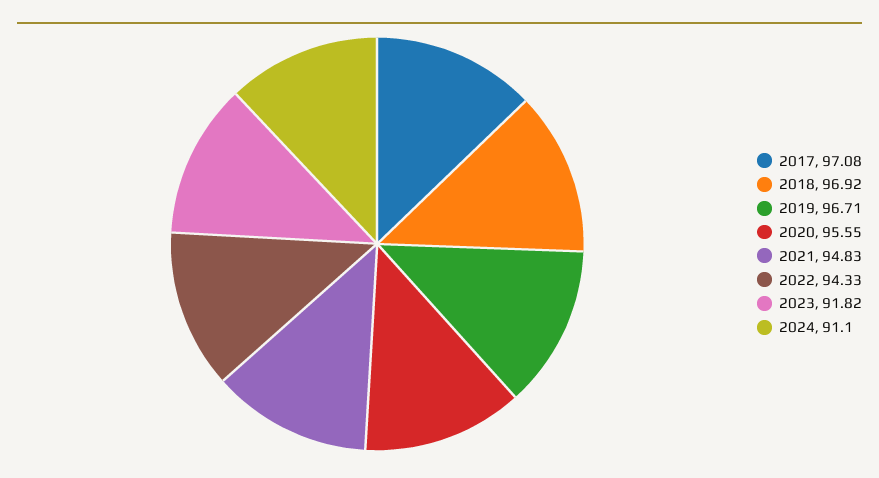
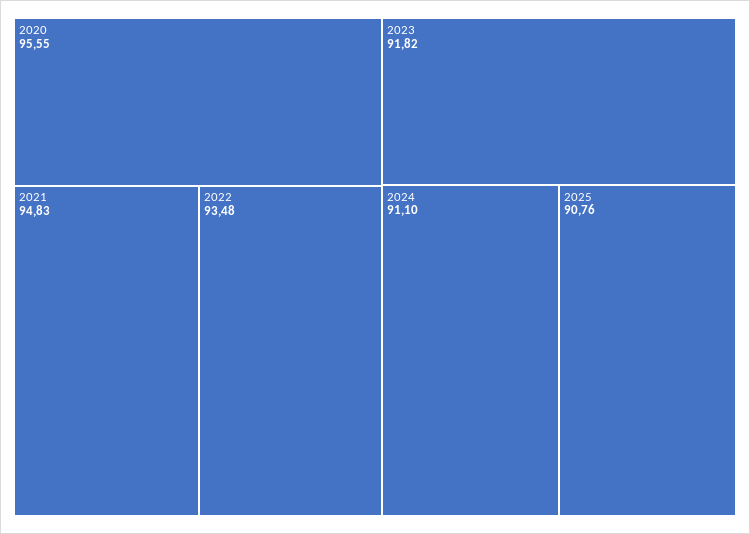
2017: 97.08 -> none
2018: 96.92 -> none
2019: 96.71 -> none
2022: 94.33 -> 93.48
2025: none -> 90.76

